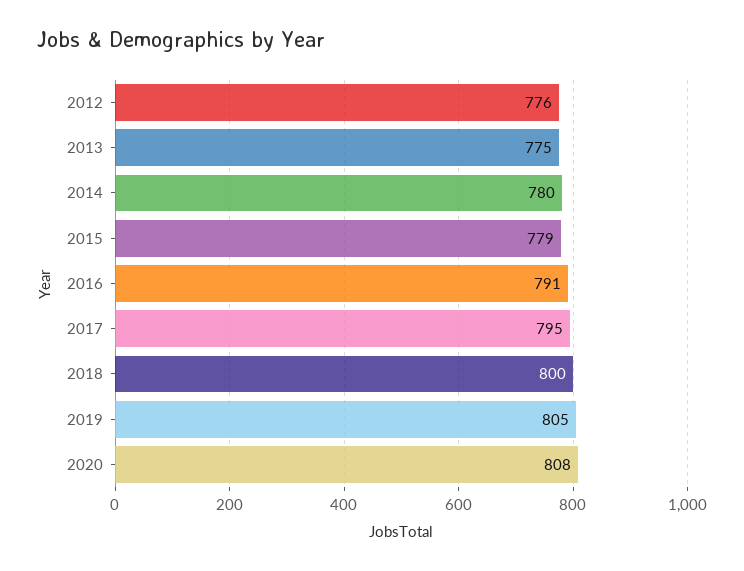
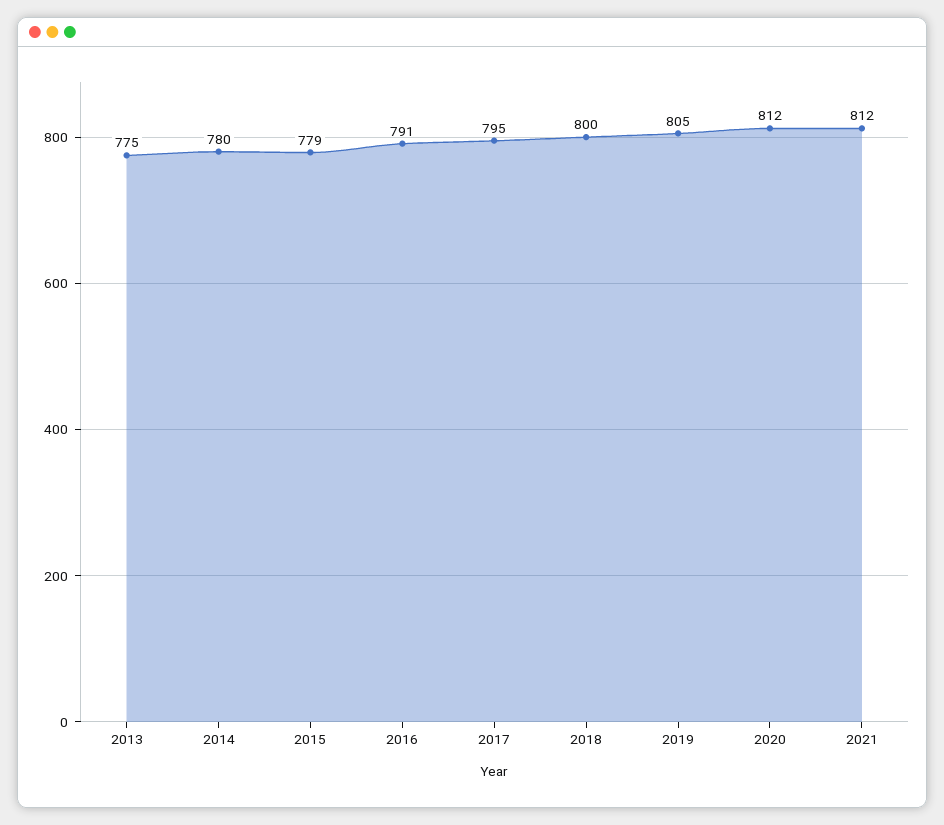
2012: 776 -> none
2020: 808 -> 812
2021: none -> 812

